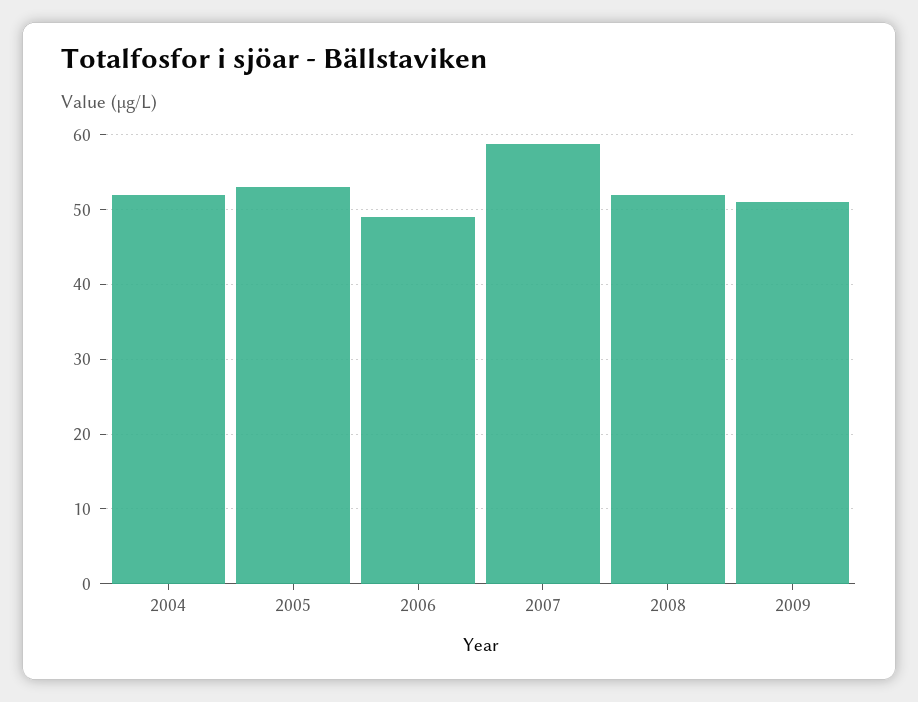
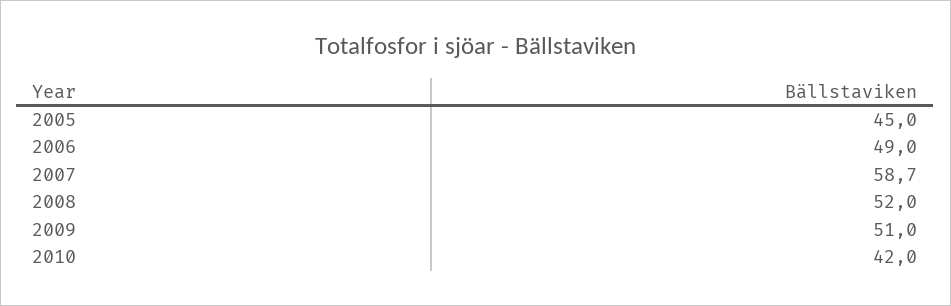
2004: 52 -> none
2005: 53 -> 45
2010: none -> 42

